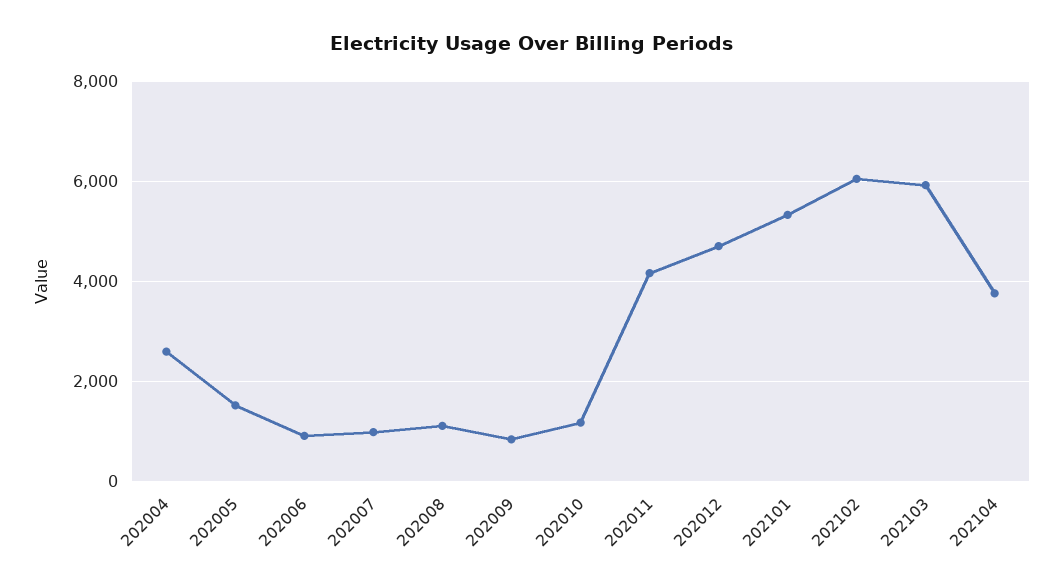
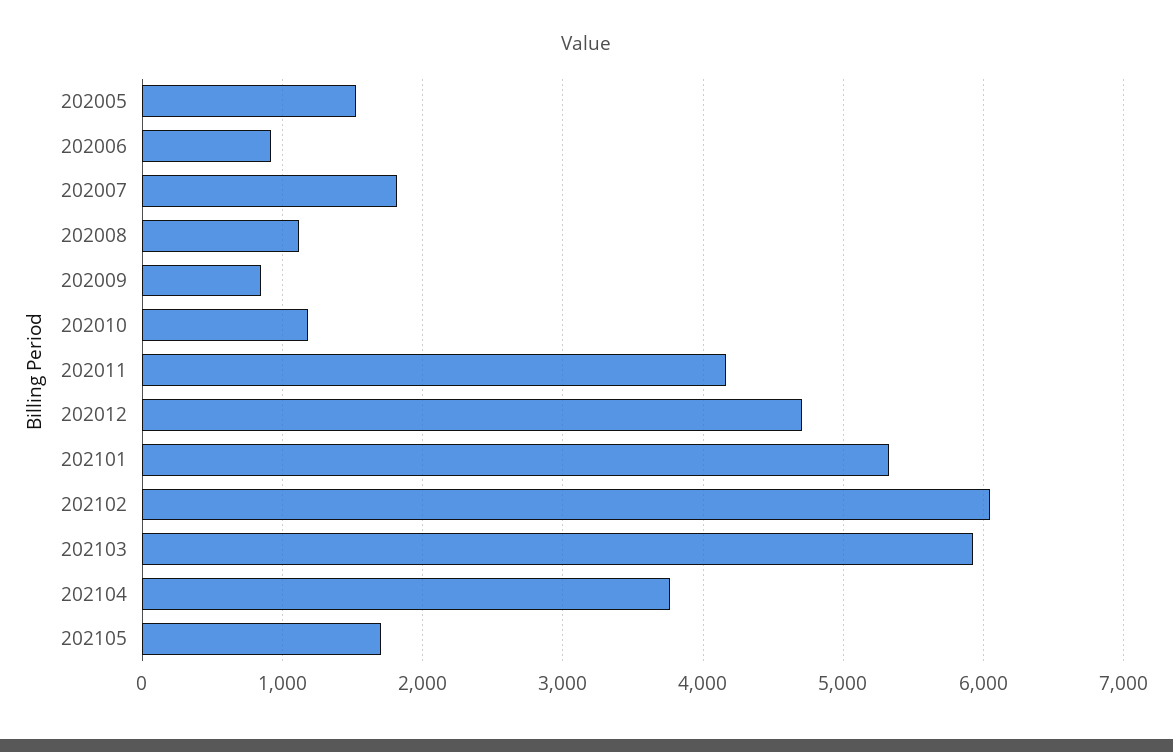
202004: 2600 -> none
202007: 1000 -> 1800
202105: none -> 1700

